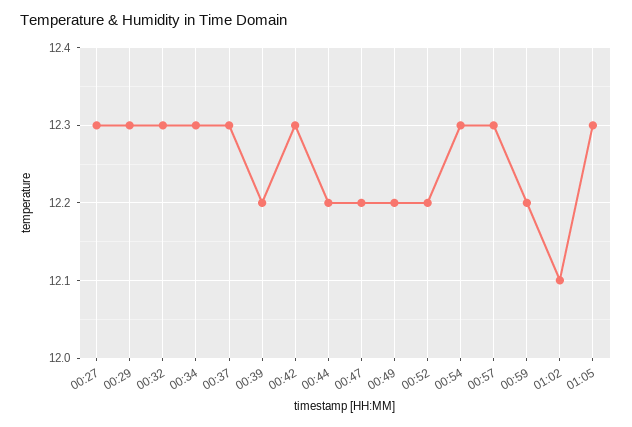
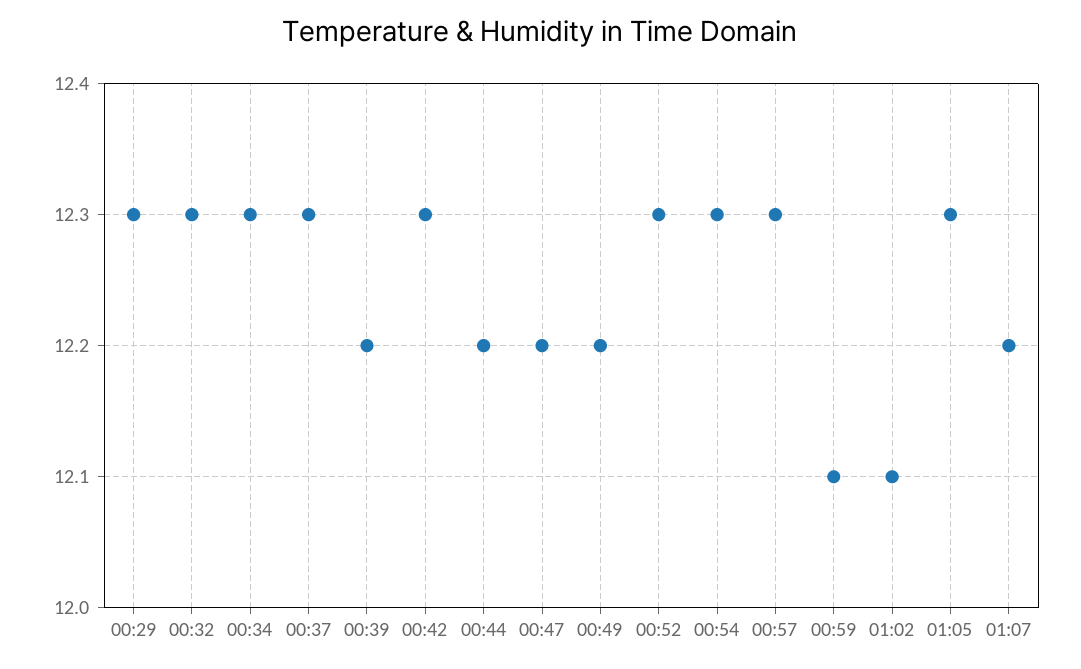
00:27: 12.3 -> none
00:52: 12.2 -> 12.3
00:59: 12.2 -> 12.1
01:07: none -> 12.2

